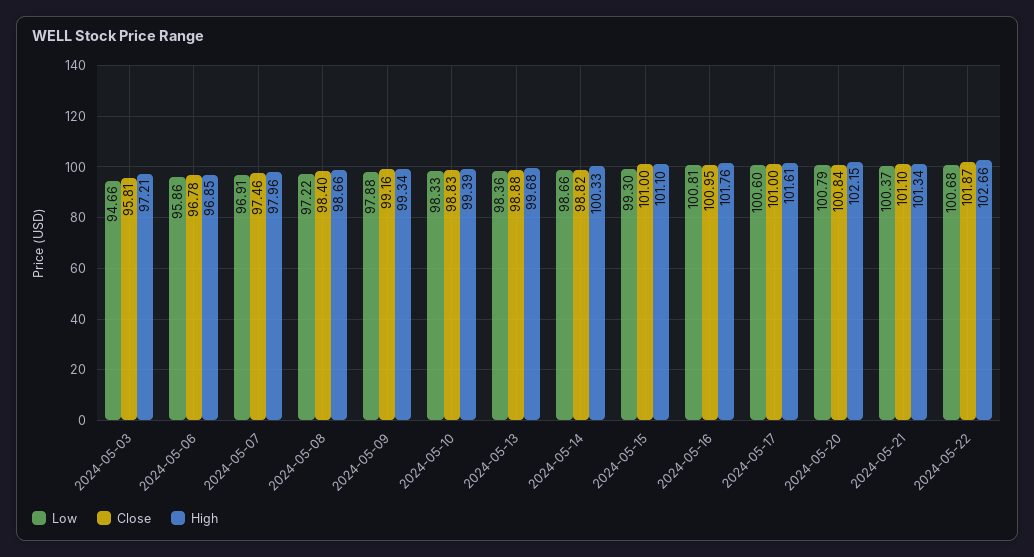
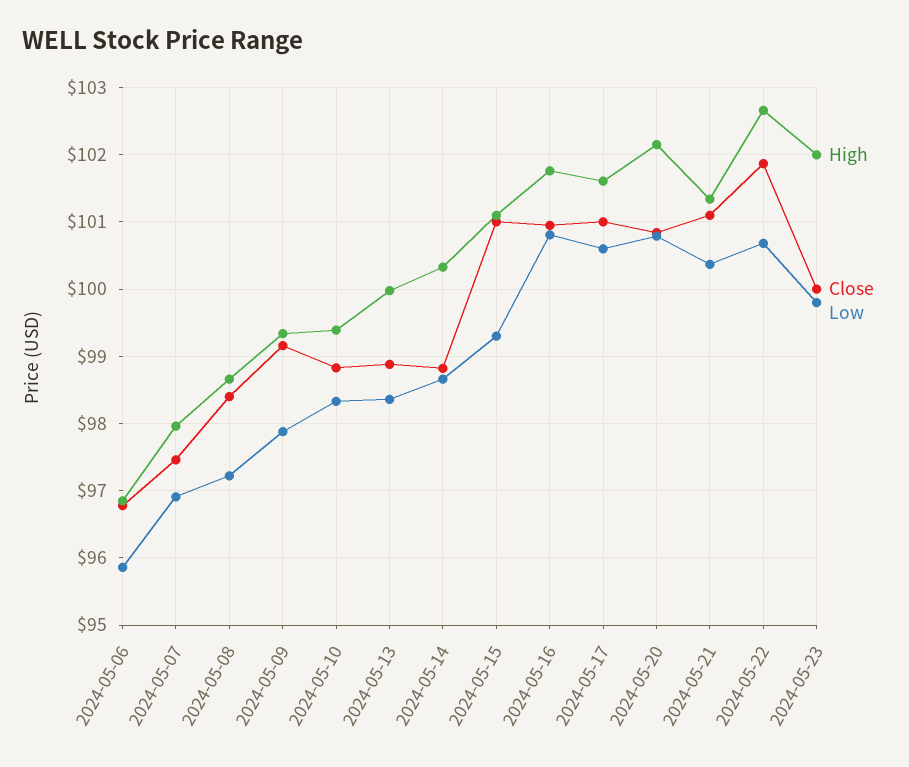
Low, 2024-05-03: 94.66 -> none
Close, 2024-05-03: 95.81 -> none
High, 2024-05-03: 97.21 -> none
High, 2024-05-13: 99.68 -> 100
High, 2024-05-23: none -> 102
Close, 2024-05-23: none -> 100
Low, 2024-05-23: none -> 99.8

